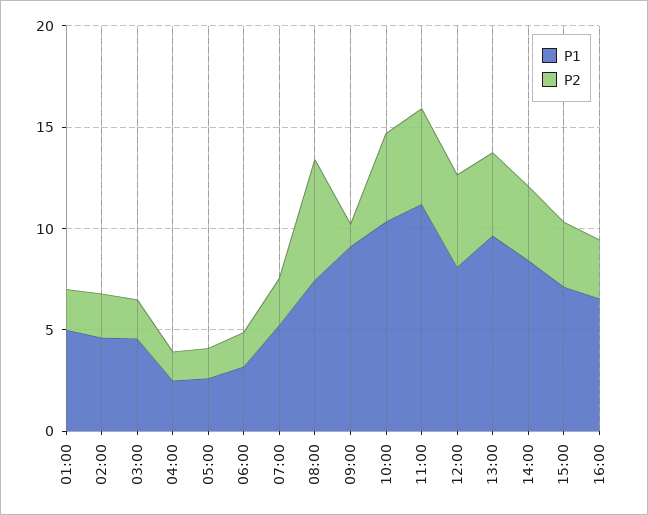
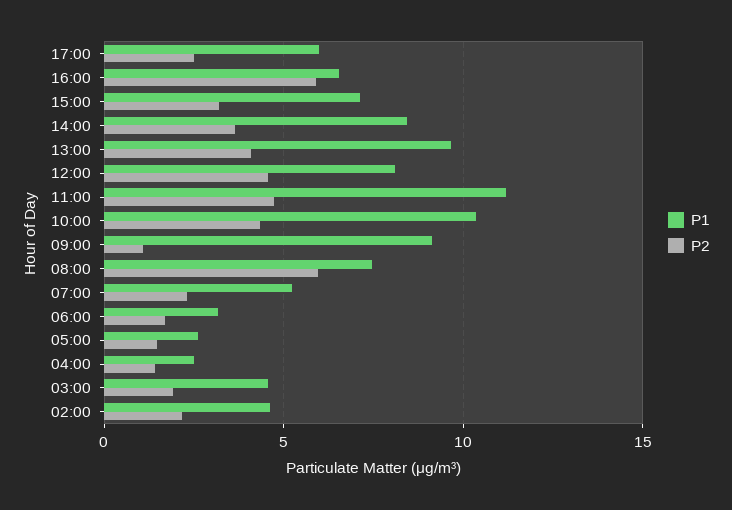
P1, 01:00: 5 -> none
P2, 01:00: 2 -> none
P2, 16:00: 3 -> 6
P1, 17:00: none -> 6
P2, 17:00: none -> 2.5

